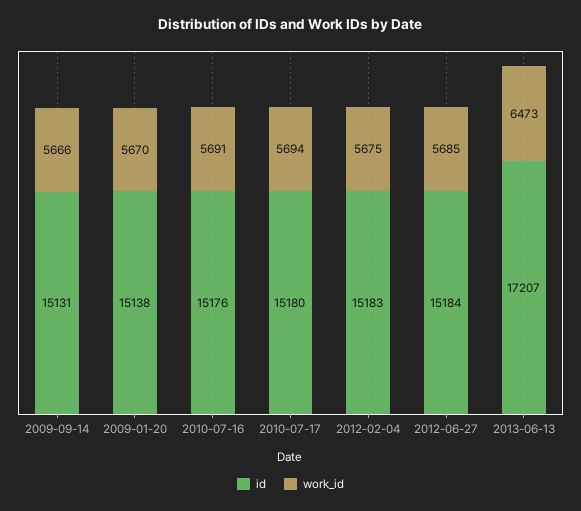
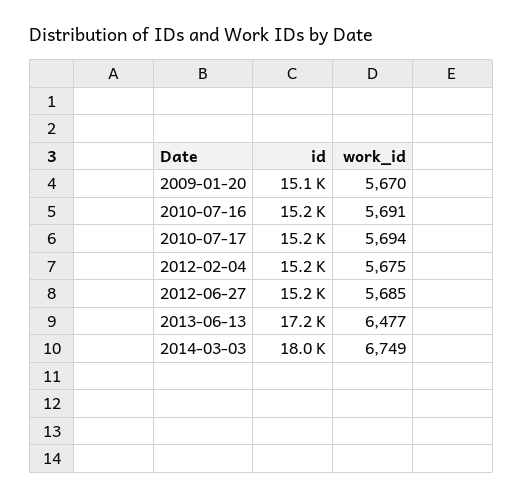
id, 2009-09-14: 15131 -> none
work_id, 2009-09-14: 5666 -> none
work_id, 2013-06-13: 6473 -> 6477
id, 2014-03-03: none -> 18000
work_id, 2014-03-03: none -> 6749

